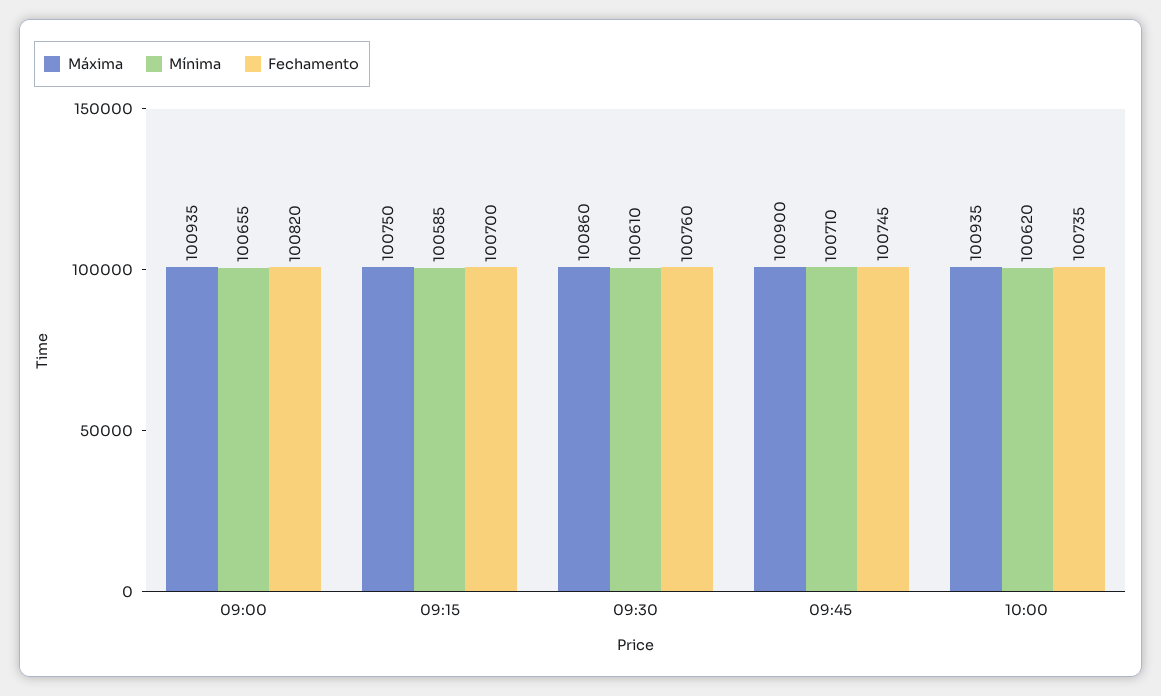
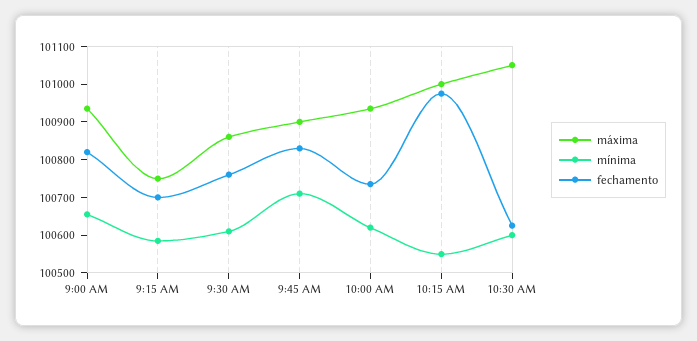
Fechamento, 09:45: 100745 -> 100825
Máxima, 10:15 AM: none -> 101000
Mínima, 10:15 AM: none -> 100550
Fechamento, 10:15 AM: none -> 100975
Máxima, 10:30 AM: none -> 101050
Mínima, 10:30 AM: none -> 100600
Fechamento, 10:30 AM: none -> 100625

